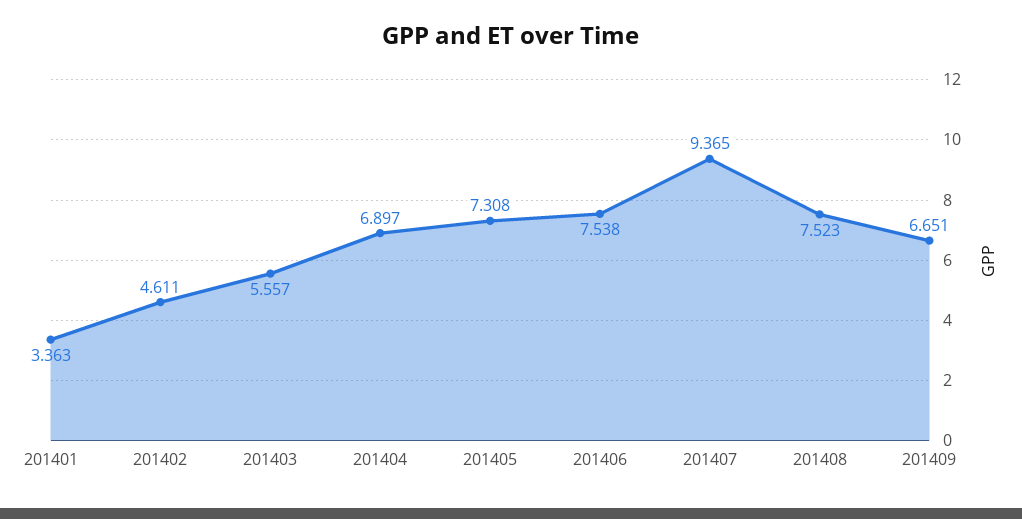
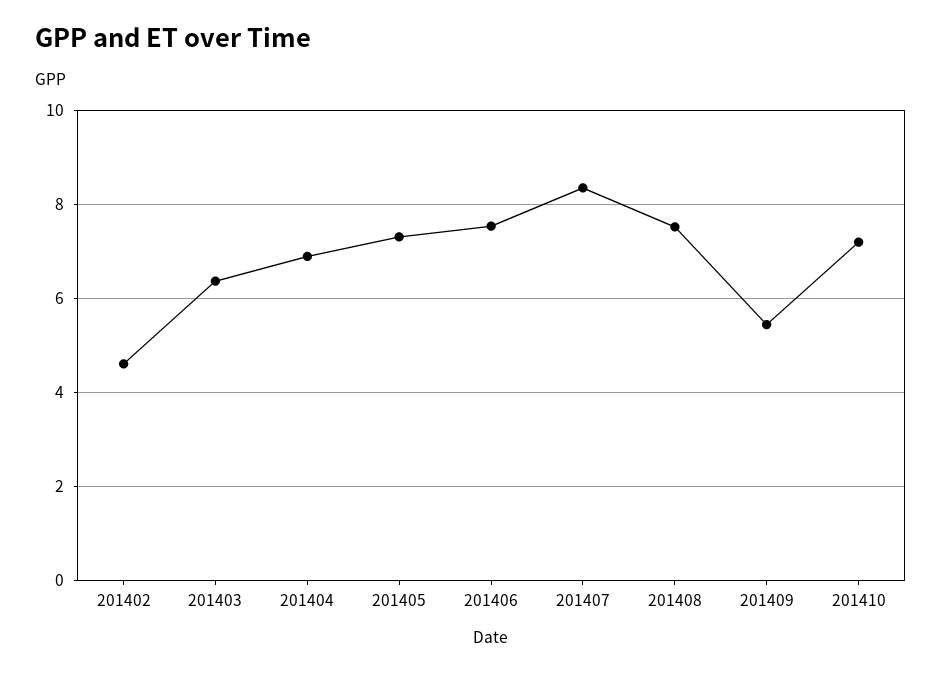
201401: 3.363 -> none
201403: 5.557 -> 6.4
201407: 9.365 -> 8.4
201409: 6.651 -> 5.4
201410: none -> 7.2

